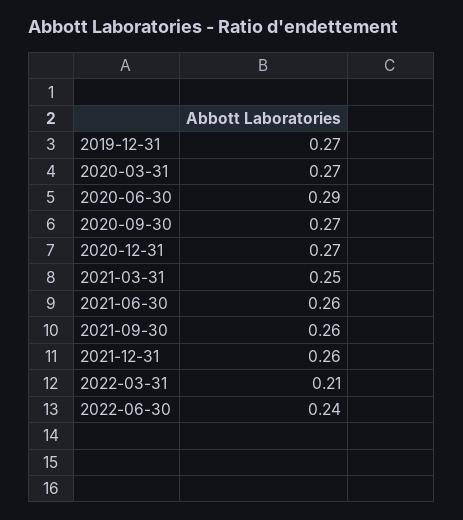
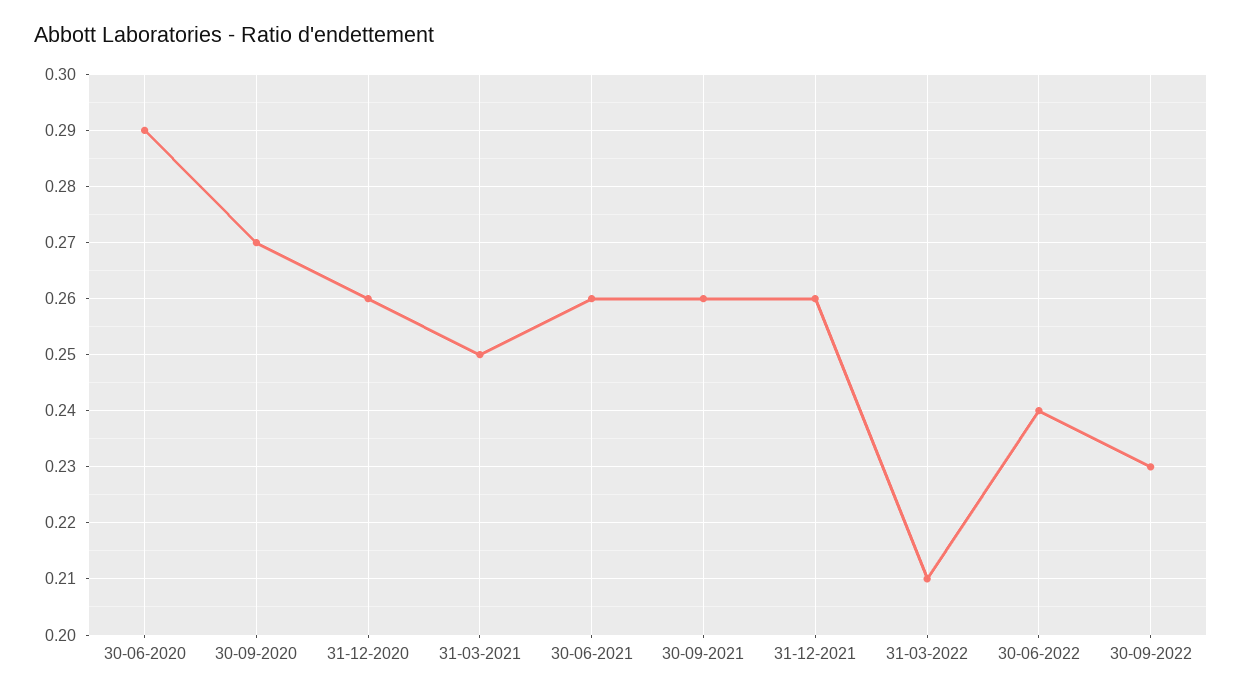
2019-12-31: 0.27 -> none
2020-03-31: 0.27 -> none
2020-12-31: 0.27 -> 0.26
30-09-2022: none -> 0.23

